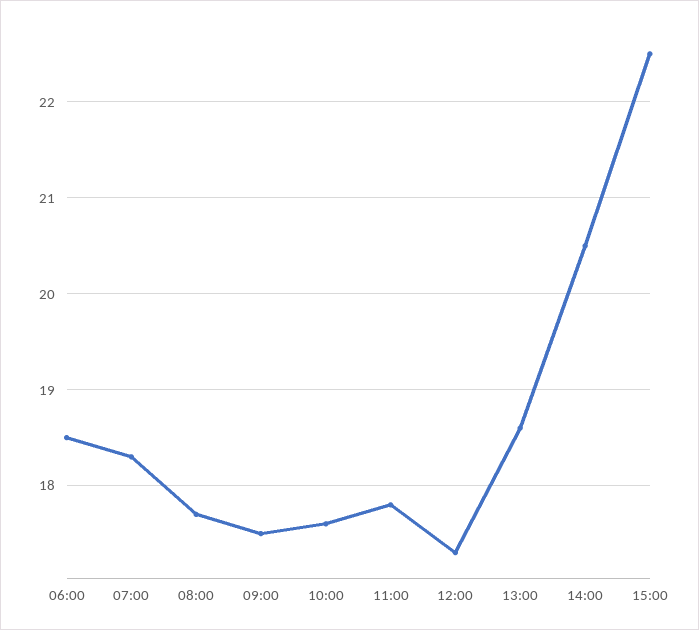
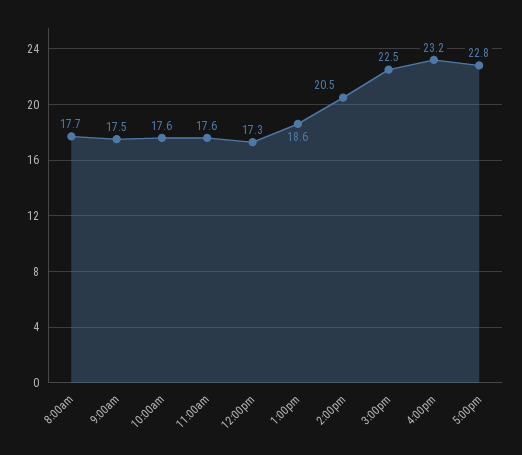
06:00: 18.5 -> none
07:00: 18.3 -> none
11:00: 17.8 -> 17.6
4:00pm: none -> 23.2
5:00pm: none -> 22.8

